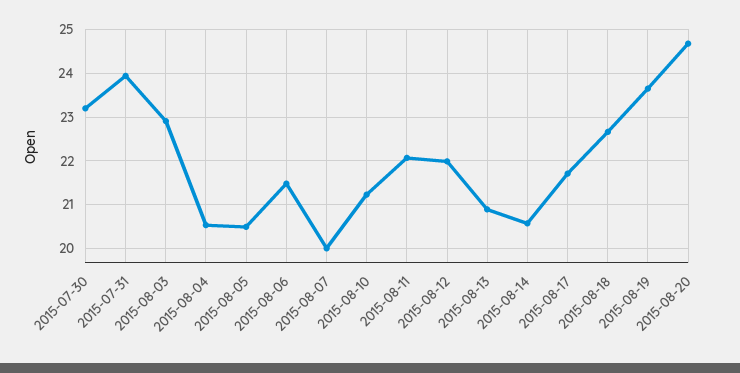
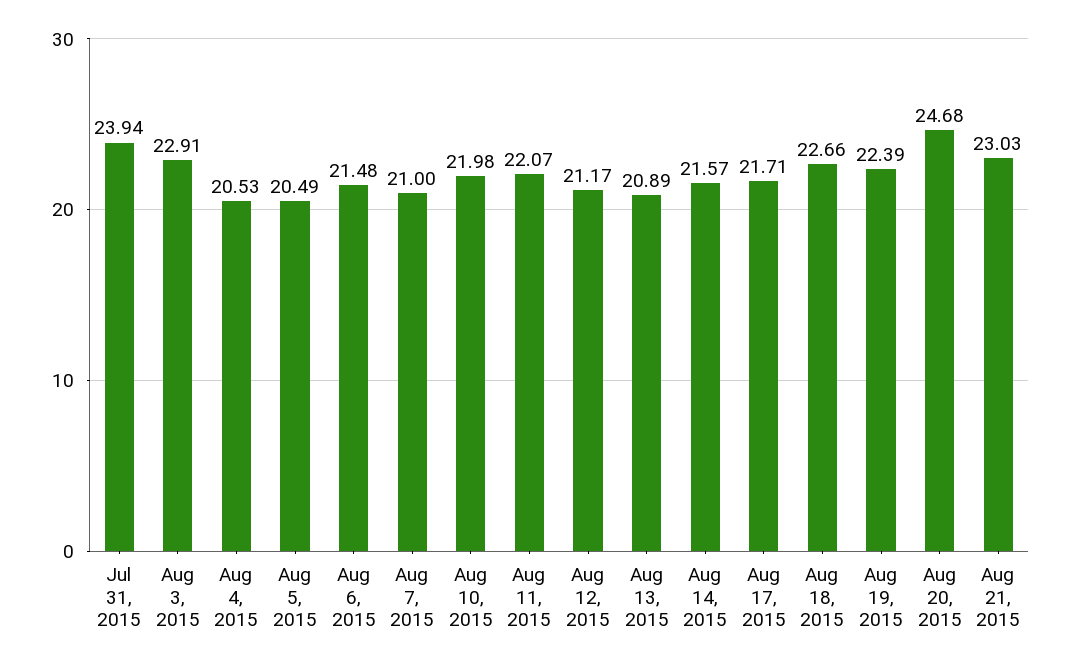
2015-07-30: 23.2 -> none
2015-08-07: 20 -> 21
2015-08-10: 21.2 -> 21.98
2015-08-12: 22 -> 21.17
2015-08-14: 20.6 -> 21.57
2015-08-19: 23.6 -> 22.39
Aug 21, 2015: none -> 23.03

